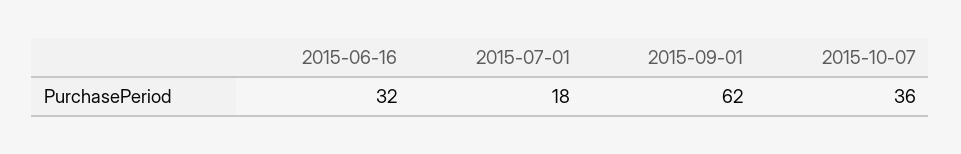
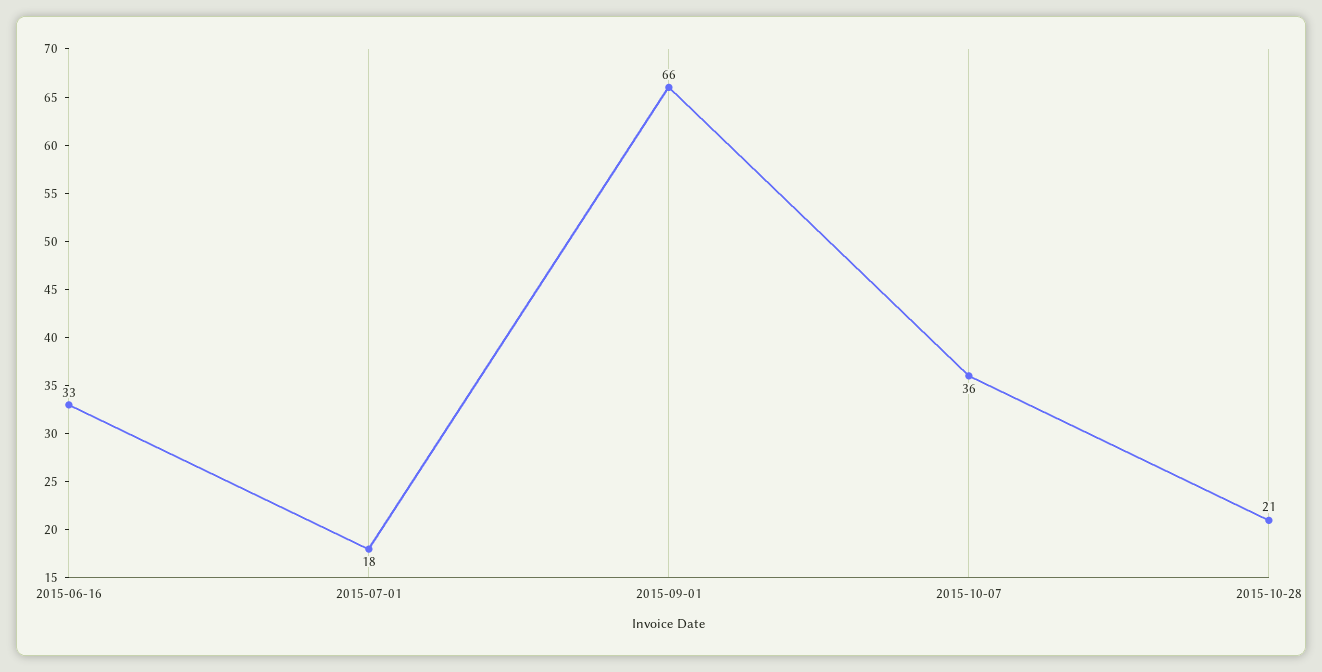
2015-06-16: 32 -> 33
2015-09-01: 62 -> 66
2015-10-28: none -> 21

